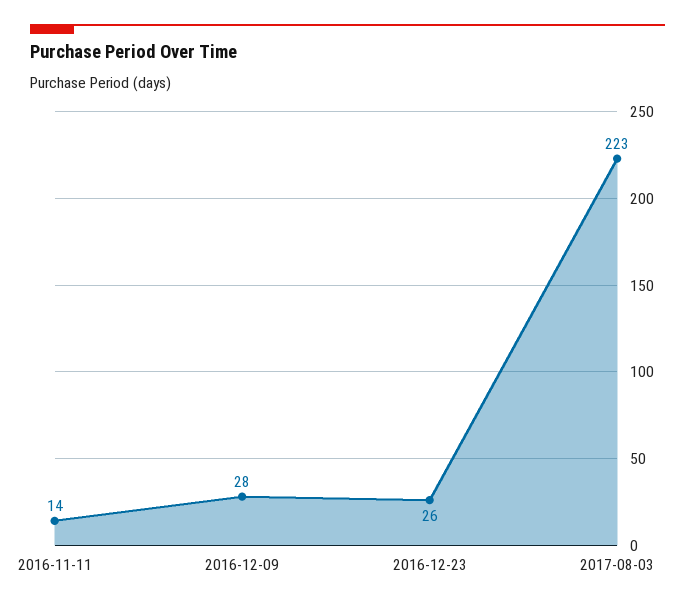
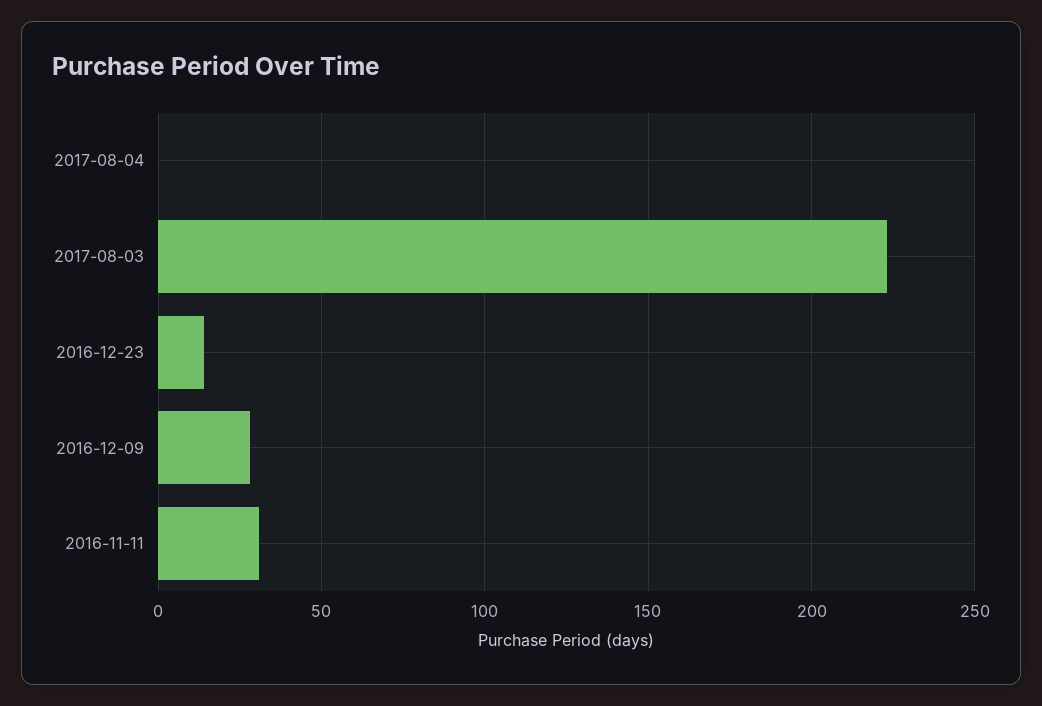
2016-11-11: 14 -> 30
2016-12-23: 26 -> 15
2017-08-04: none -> 0

